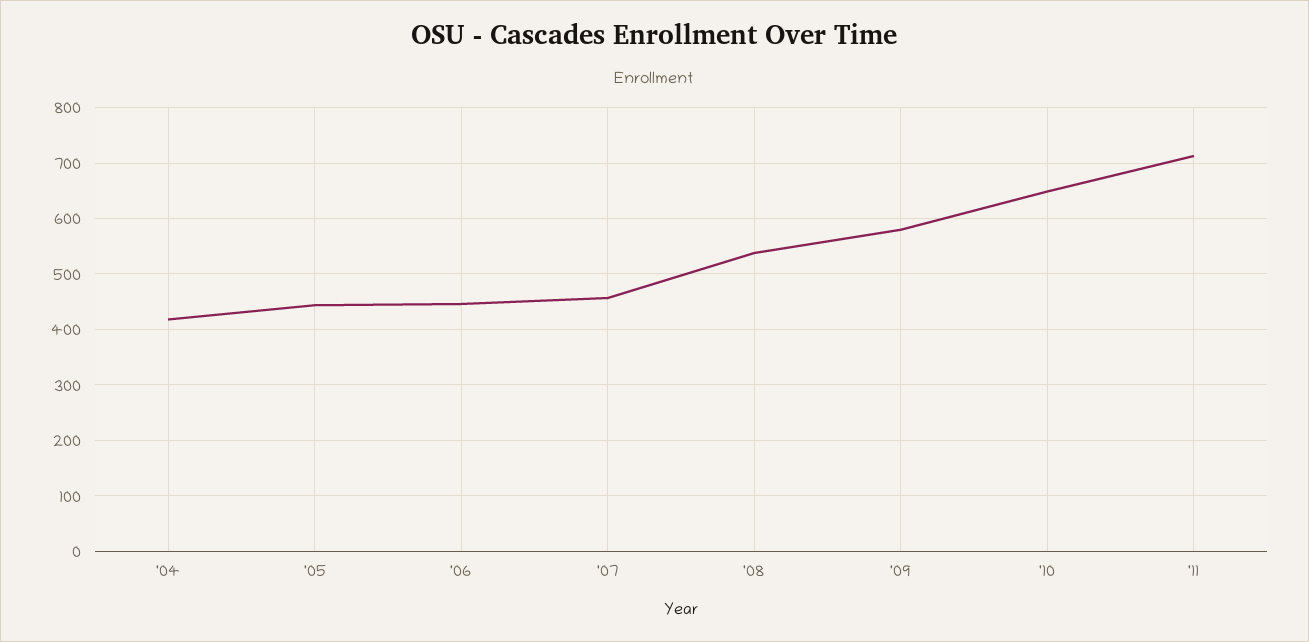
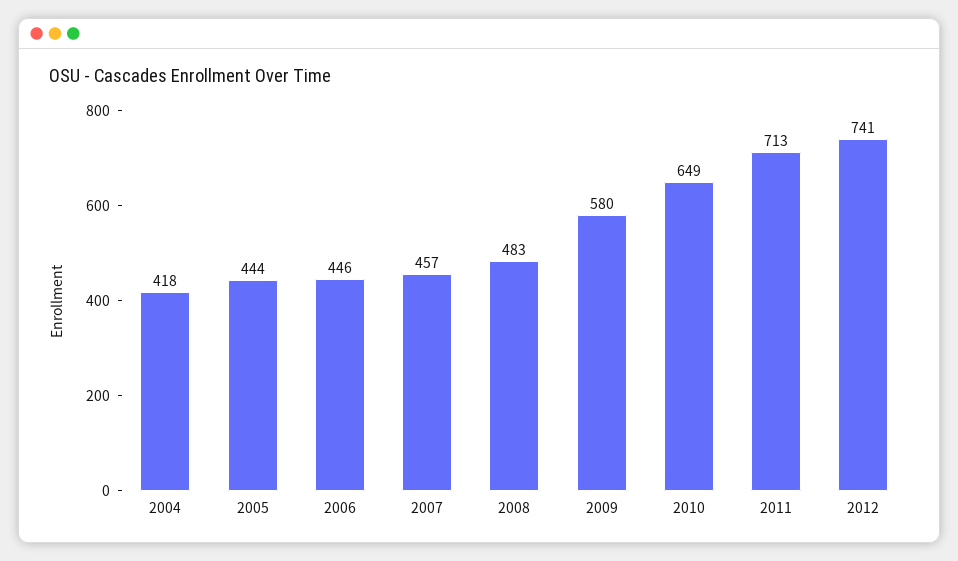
'08: 540 -> 483
2012: none -> 741

